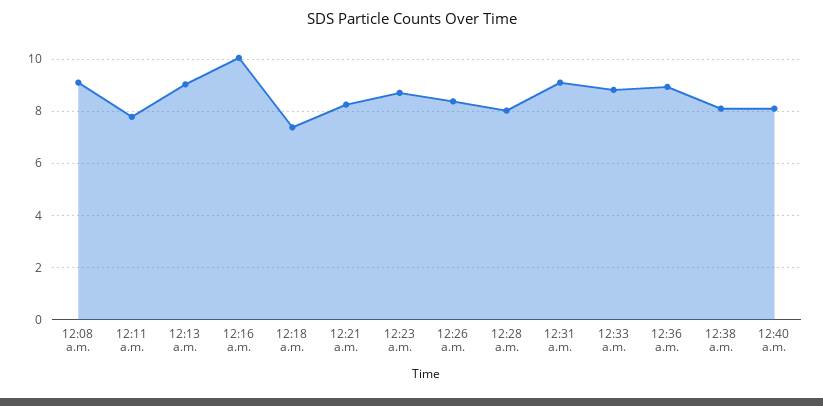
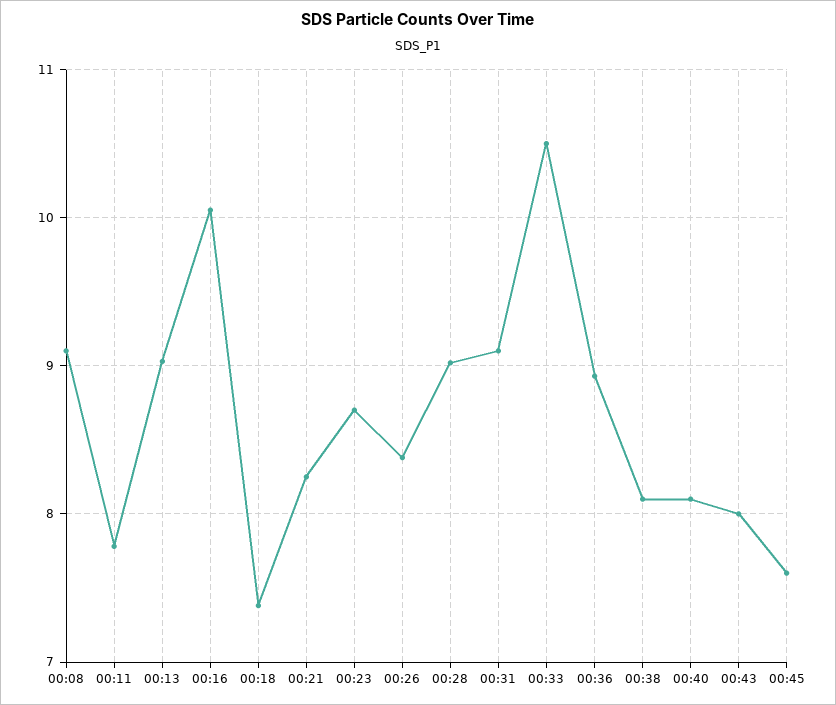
12:28 a.m.: 8 -> 9
12:33 a.m.: 8.75 -> 10.5
00:43: none -> 8
00:45: none -> 7.6

